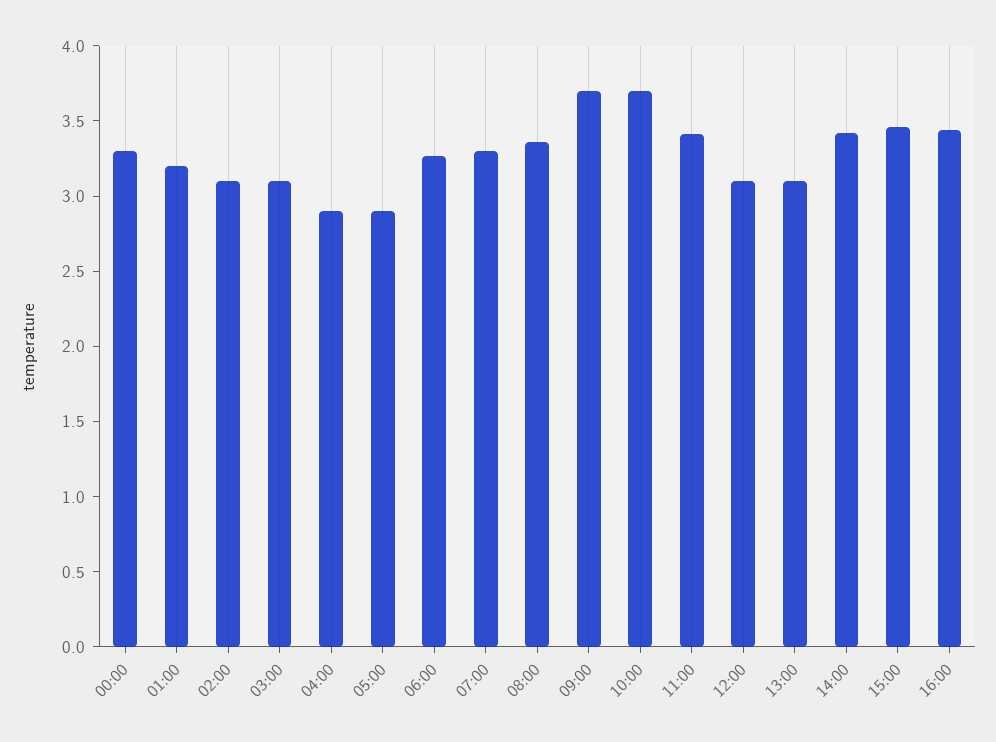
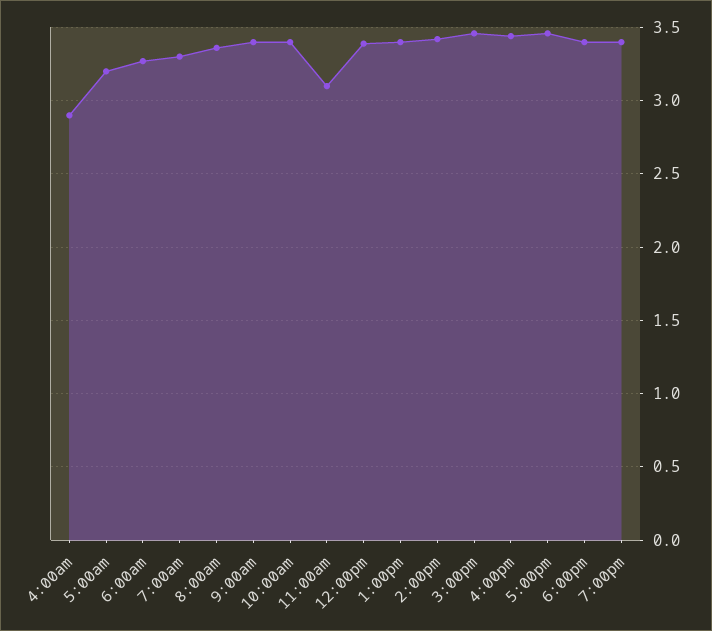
00:00: 3.3 -> none
01:00: 3.2 -> none
02:00: 3.1 -> none
03:00: 3.1 -> none
05:00: 2.9 -> 3.2
09:00: 3.7 -> 3.4
10:00: 3.7 -> 3.4
11:00: 3.4 -> 3.1
12:00: 3.1 -> 3.4
13:00: 3.1 -> 3.4
5:00pm: none -> 3.45
6:00pm: none -> 3.4
7:00pm: none -> 3.4

